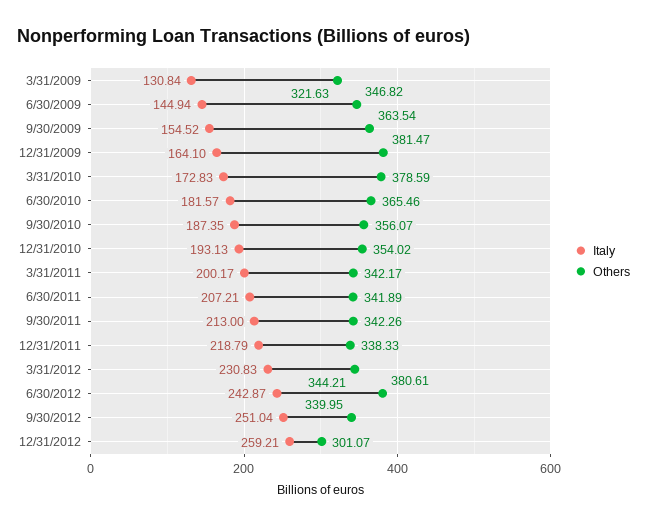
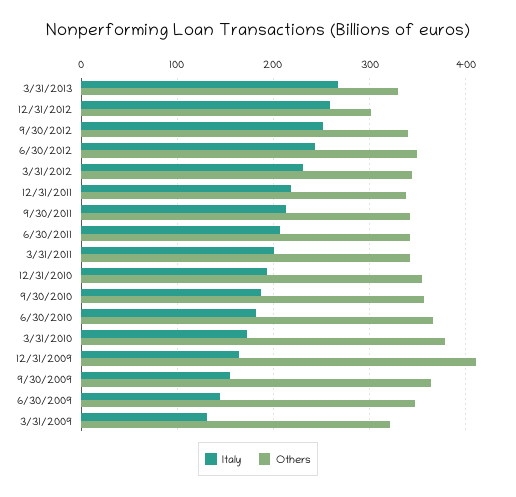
Others, 12/31/2009: 381.47 -> 410
Others, 6/30/2012: 380.61 -> 350
Italy, 3/31/2013: none -> 270
Others, 3/31/2013: none -> 330

